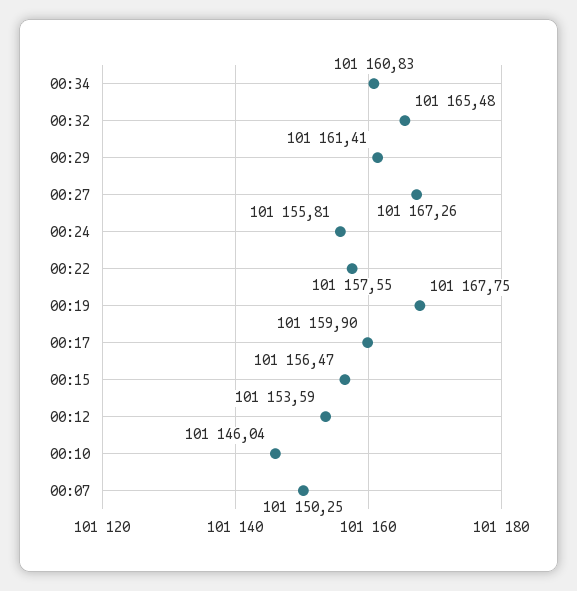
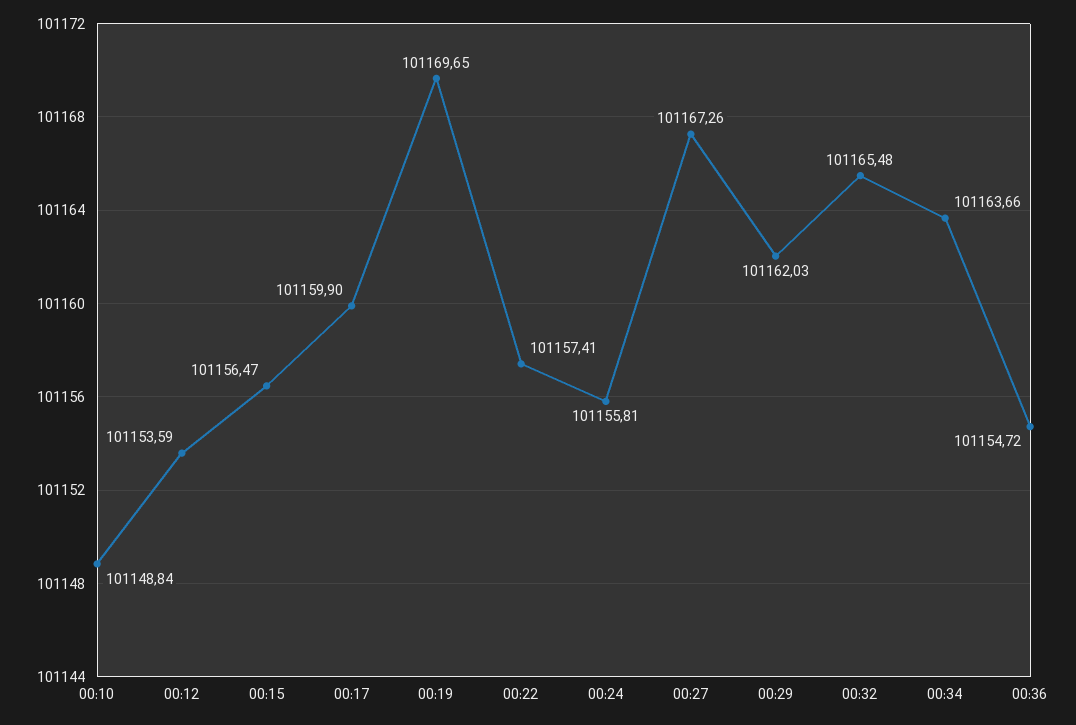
00:34: 101160.83 -> 101163.66
00:29: 101161.41 -> 101162.03
00:22: 101157.55 -> 101157.41
00:19: 101167.75 -> 101169.65
00:10: 101146.04 -> 101148.84
00:07: 101150.25 -> none
00:36: none -> 101154.72

